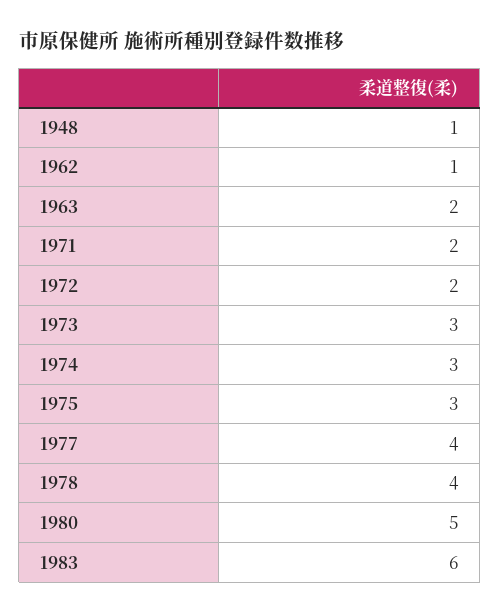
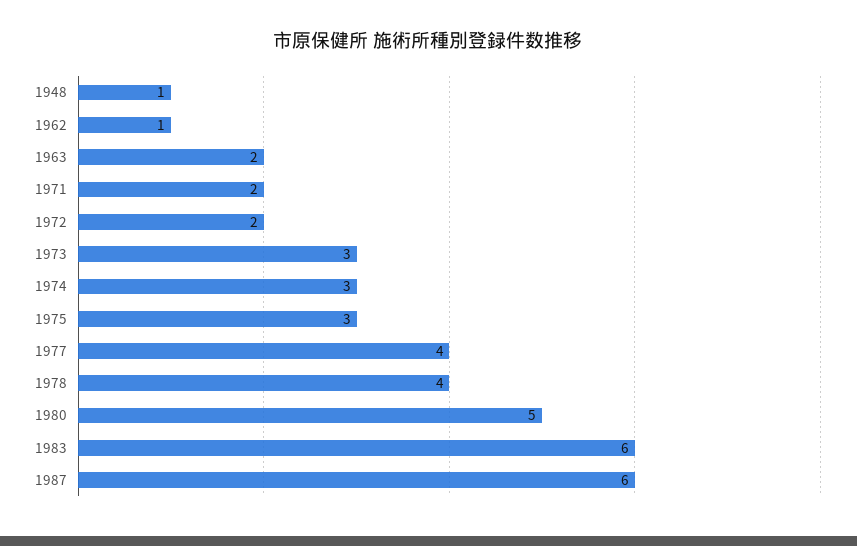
1987: none -> 6

